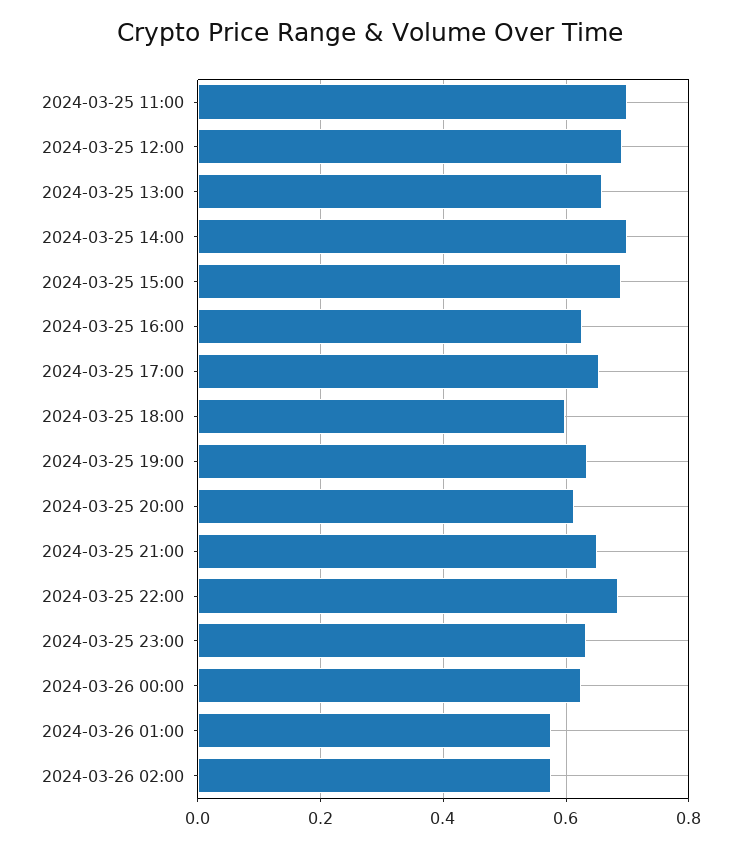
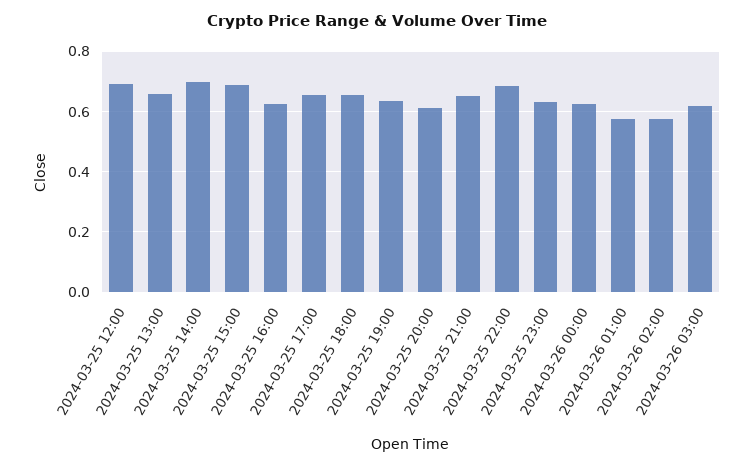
2024-03-25 11:00: 0.7 -> none
2024-03-25 18:00: 0.6 -> 0.66
2024-03-26 03:00: none -> 0.62

